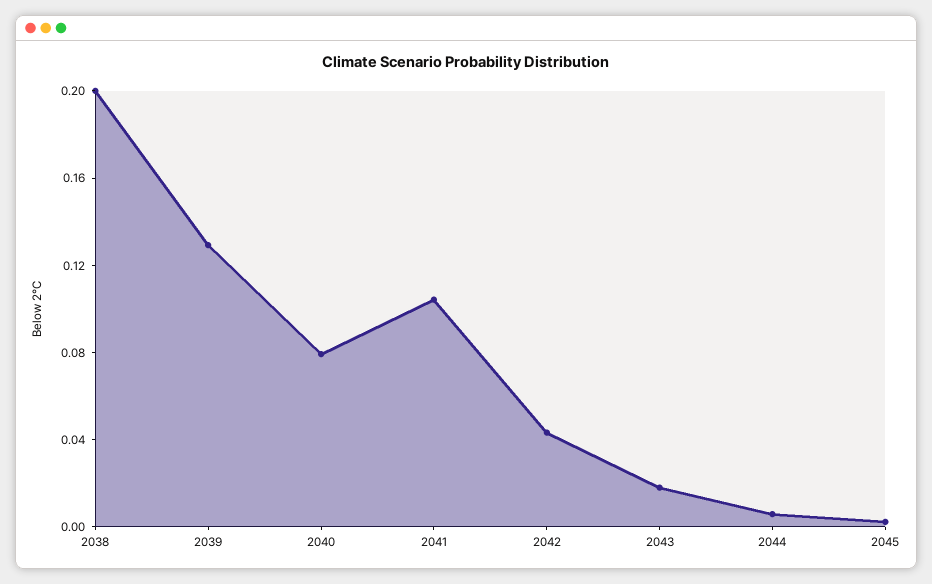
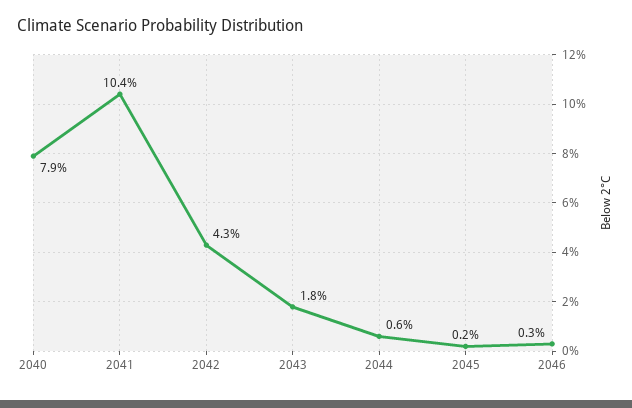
2038: 0.2 -> none
2039: 0.13 -> none
2046: none -> 0.003

